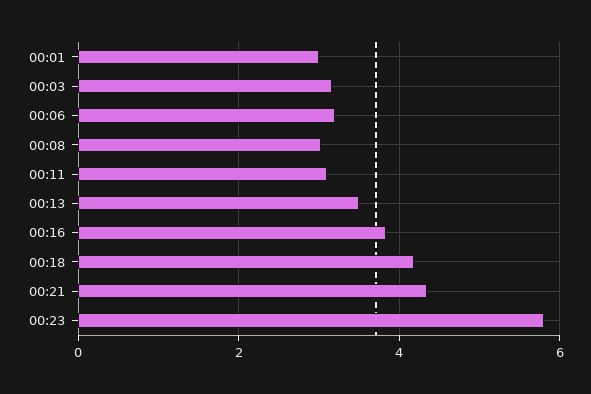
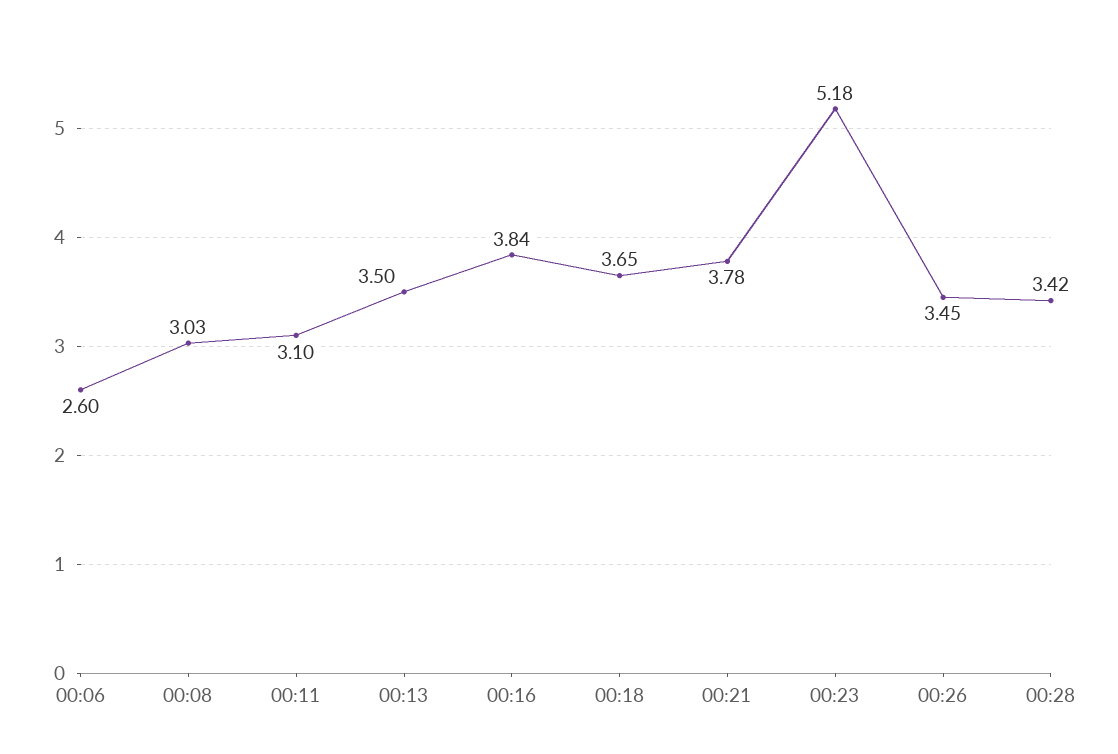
00:01: 3 -> none
00:03: 3.2 -> none
00:06: 3.2 -> 2.6
00:18: 4.2 -> 3.65
00:21: 4.4 -> 3.78
00:23: 5.8 -> 5.18
00:26: none -> 3.45
00:28: none -> 3.42

